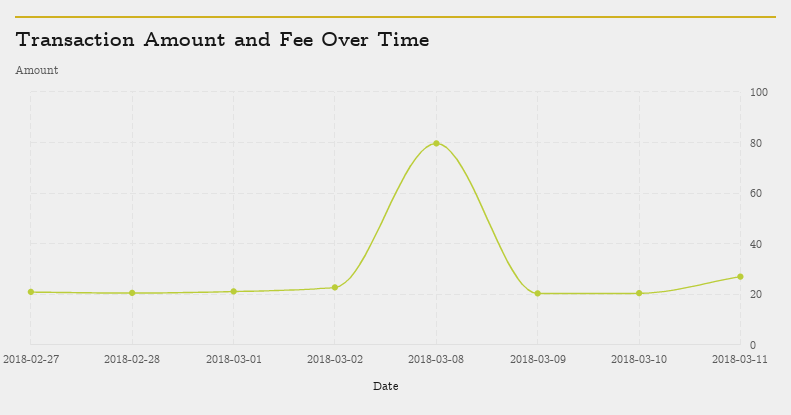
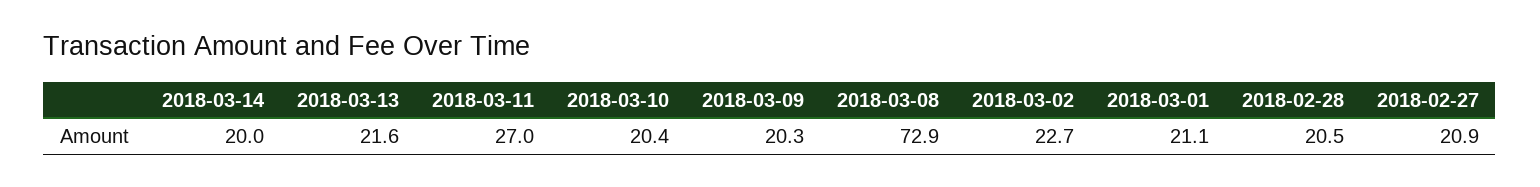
2018-03-08: 80 -> 72.9
2018-03-14: none -> 20
2018-03-13: none -> 21.6

